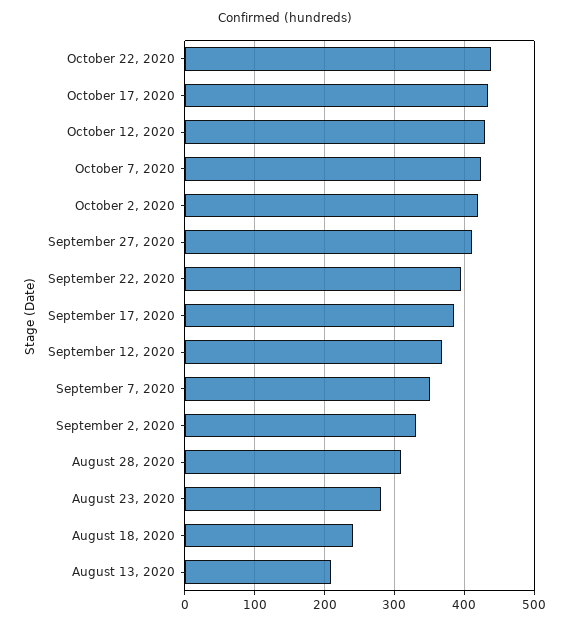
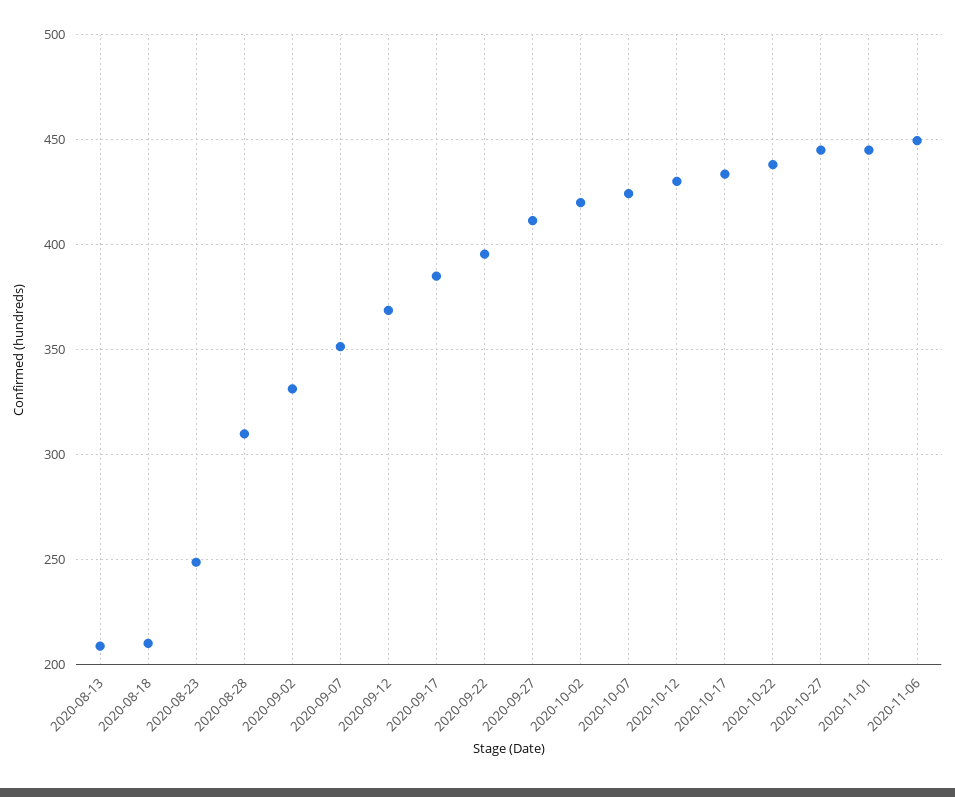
August 23, 2020: 280 -> 250
August 18, 2020: 240 -> 210
2020-10-27: none -> 445
2020-11-01: none -> 445
2020-11-06: none -> 450

